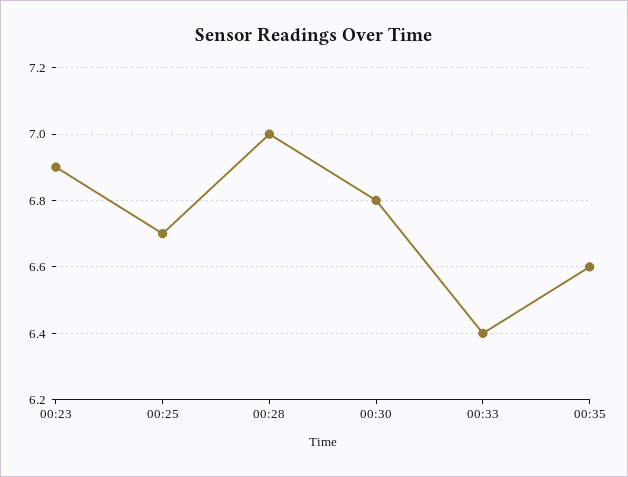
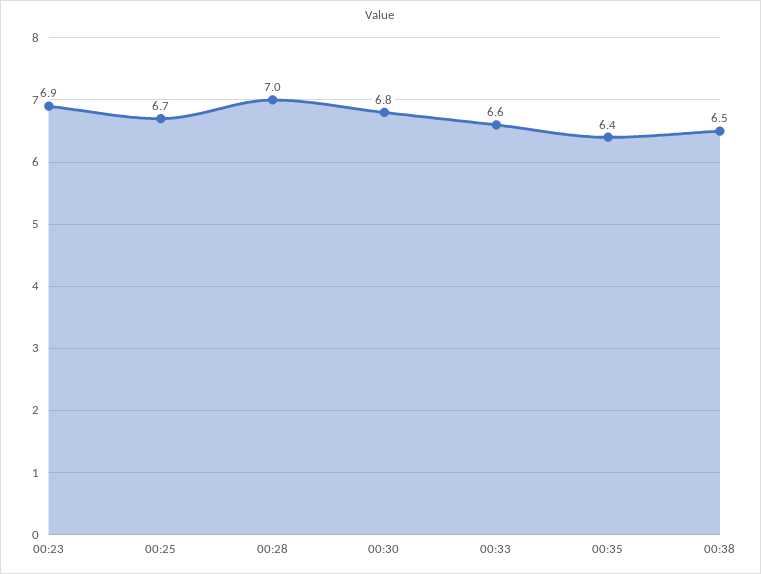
00:33: 6.4 -> 6.6
00:35: 6.6 -> 6.4
00:38: none -> 6.5

